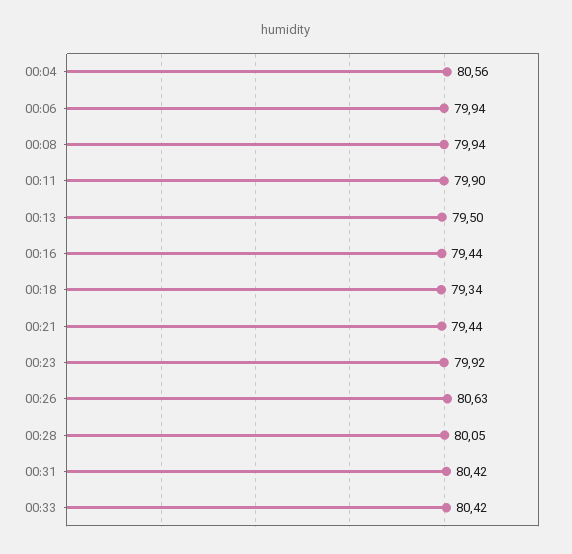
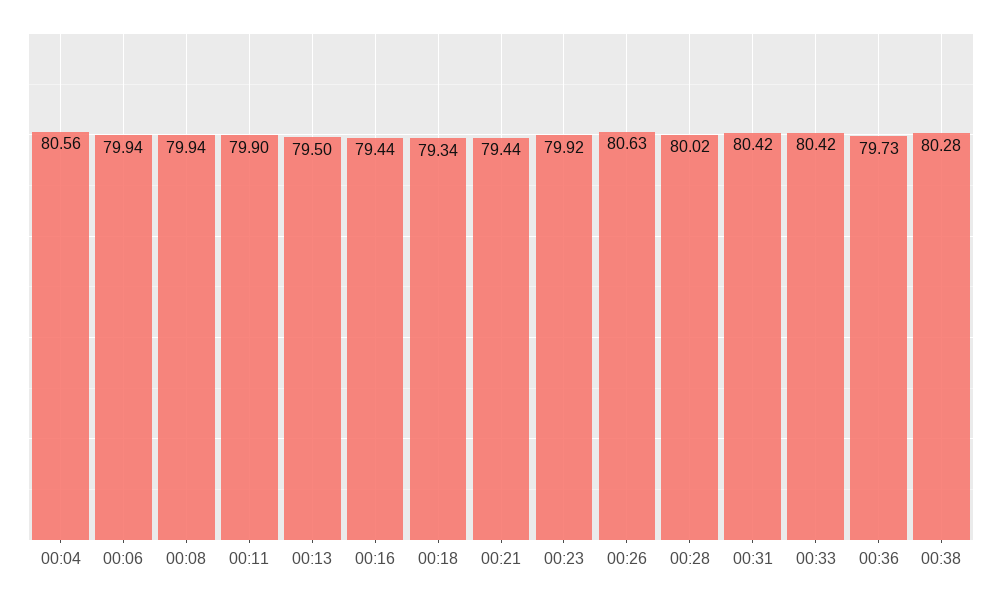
00:28: 80.05 -> 80.02
00:36: none -> 79.73
00:38: none -> 80.28

